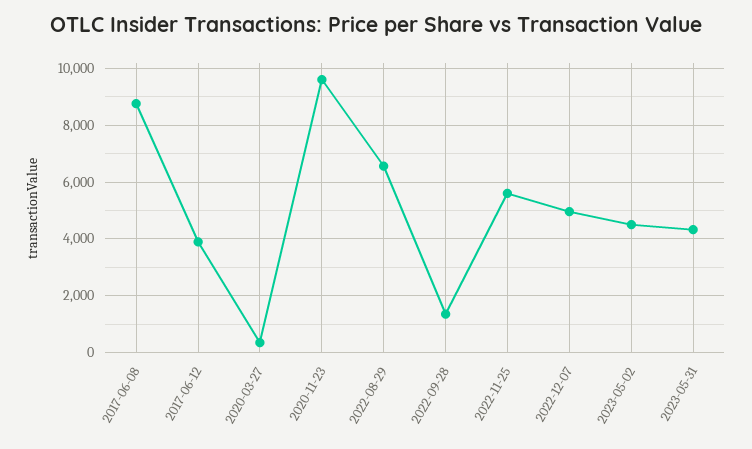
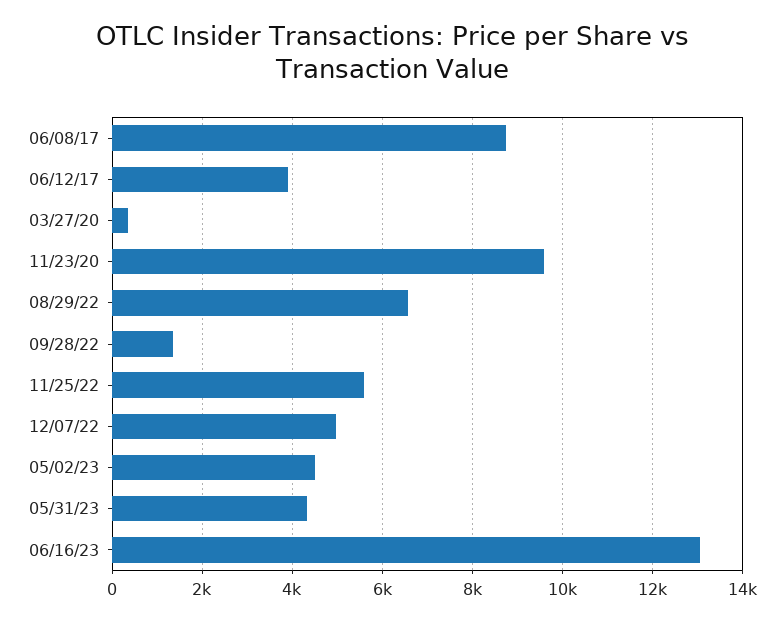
06/16/23: none -> 13000

